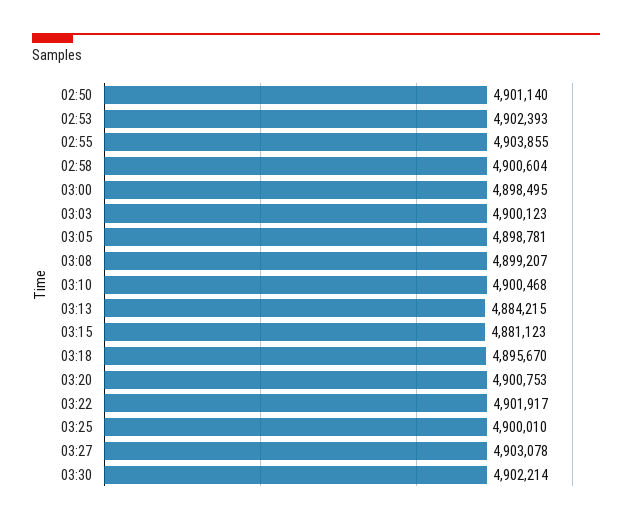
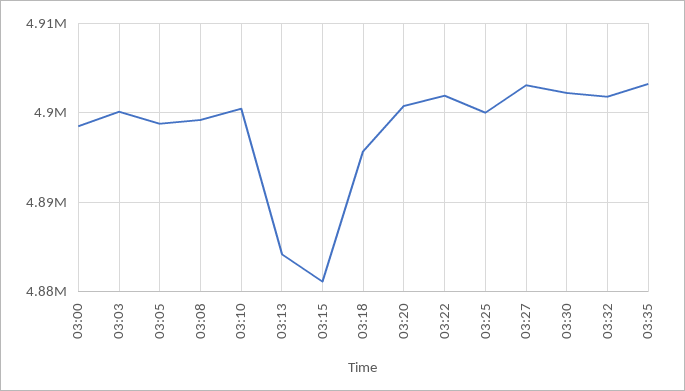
02:50: 4901140 -> none
02:53: 4902393 -> none
02:55: 4903855 -> none
02:58: 4900604 -> none
03:32: none -> 4902000
03:35: none -> 4903000

